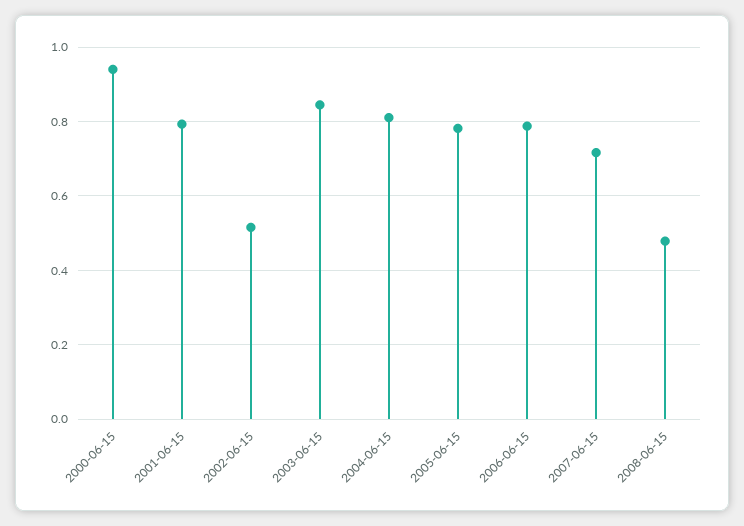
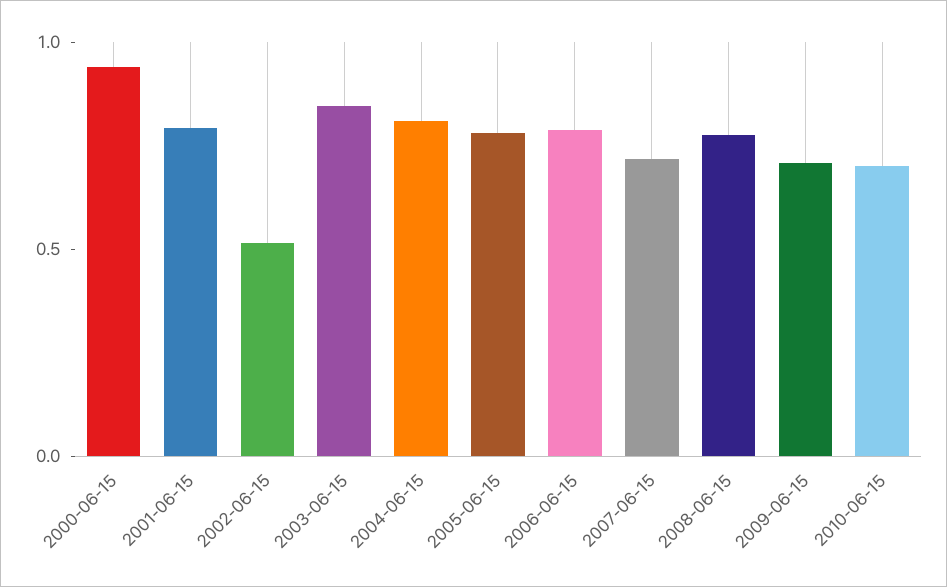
2008-06-15: 0.48 -> 0.8
2009-06-15: none -> 0.7
2010-06-15: none -> 0.7

